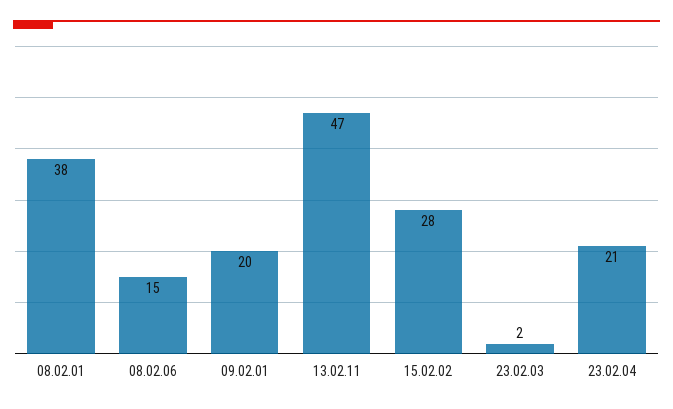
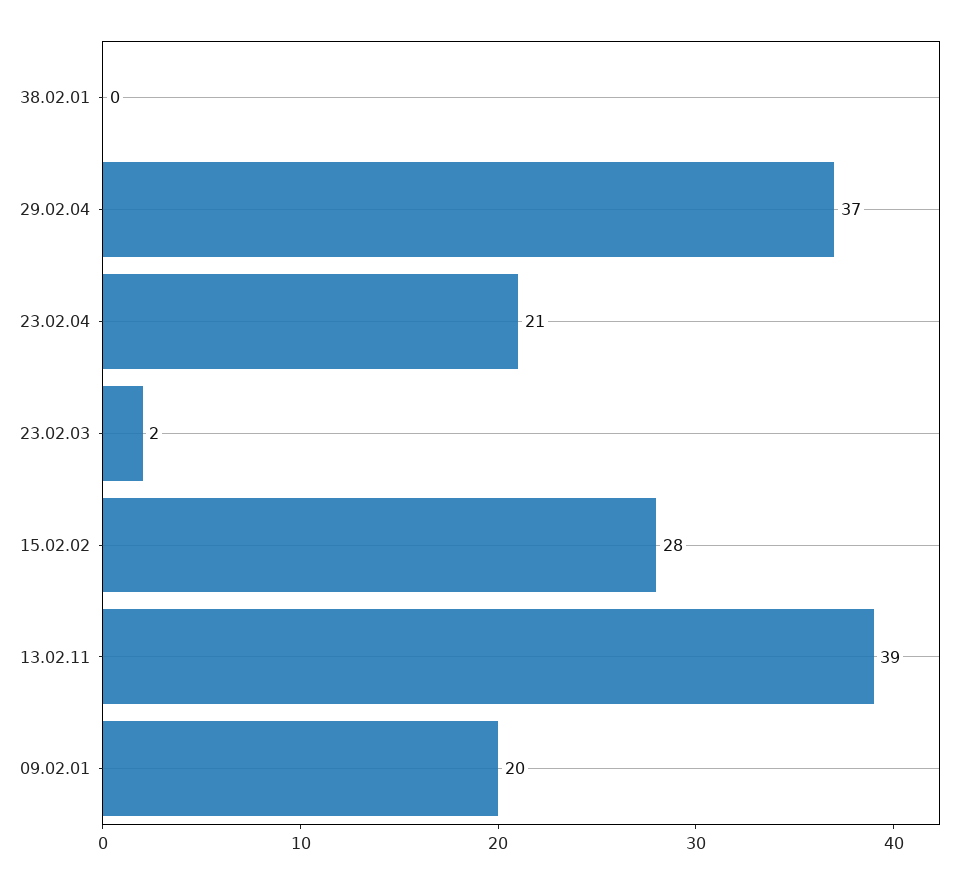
08.02.01: 38 -> none
08.02.06: 15 -> none
13.02.11: 47 -> 39
38.02.01: none -> 0
29.02.04: none -> 37

